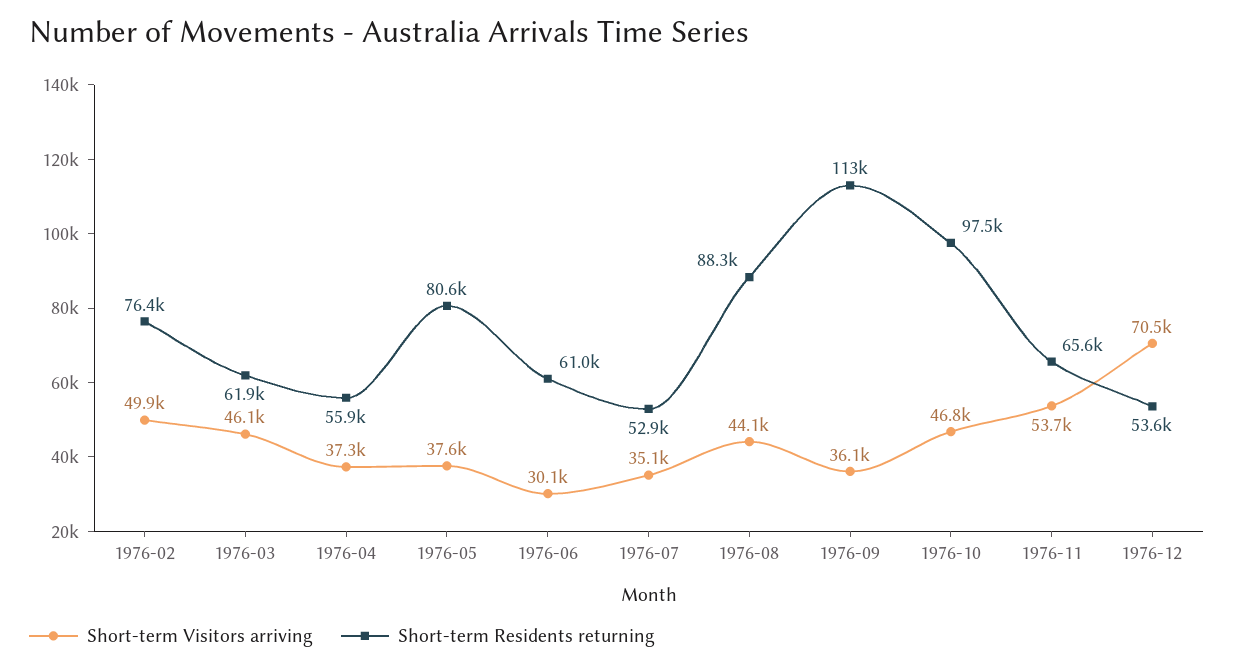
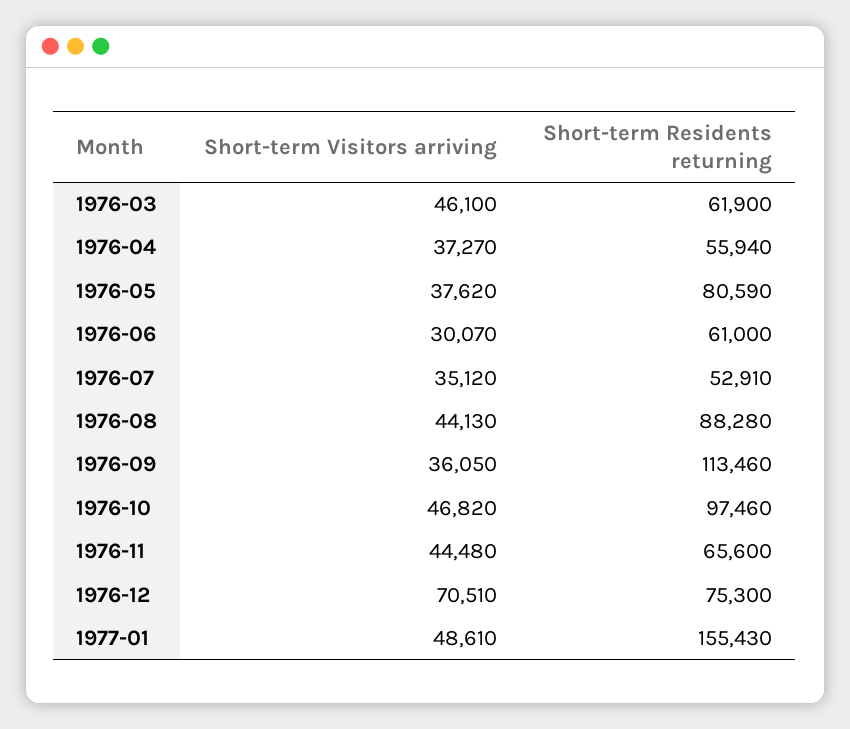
Short-term Visitors arriving, 1976-02: 49900 -> none
Short-term Residents returning, 1976-02: 76400 -> none
Short-term Visitors arriving, 1976-11: 53700 -> 44480
Short-term Residents returning, 1976-12: 53600 -> 75300
Short-term Visitors arriving, 1977-01: none -> 48610
Short-term Residents returning, 1977-01: none -> 155430

